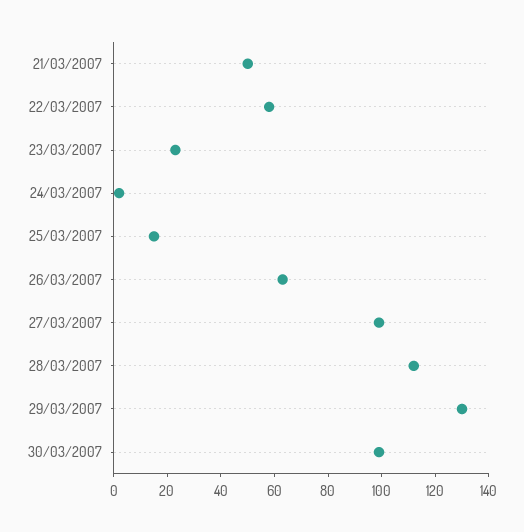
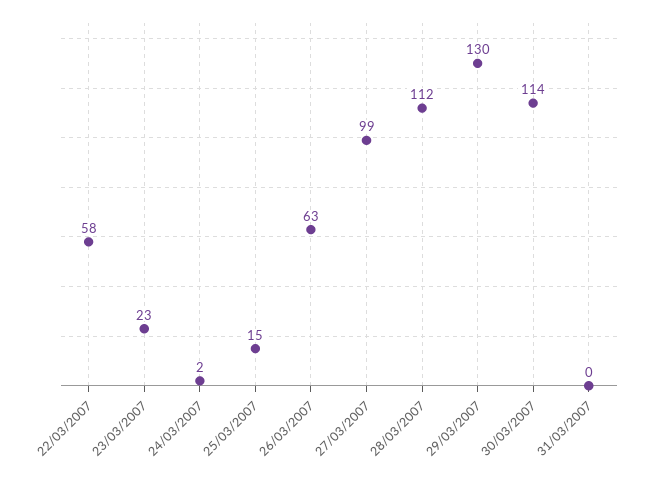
21/03/2007: 50 -> none
30/03/2007: 100 -> 114
31/03/2007: none -> 0

